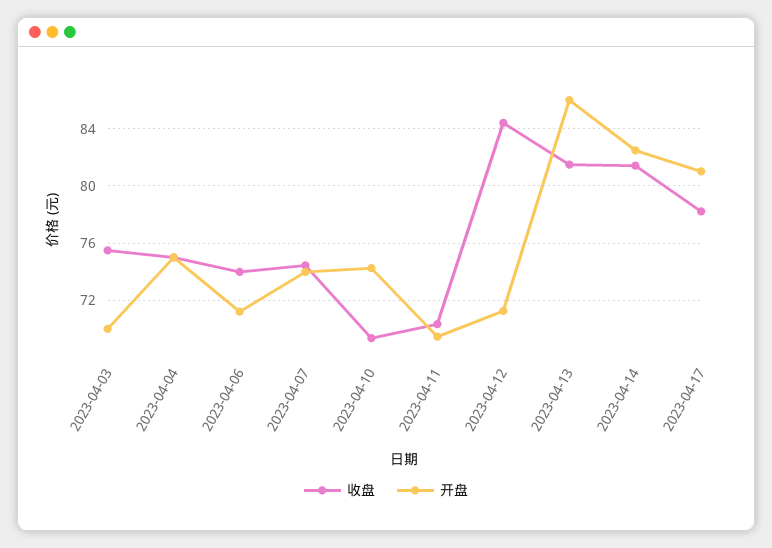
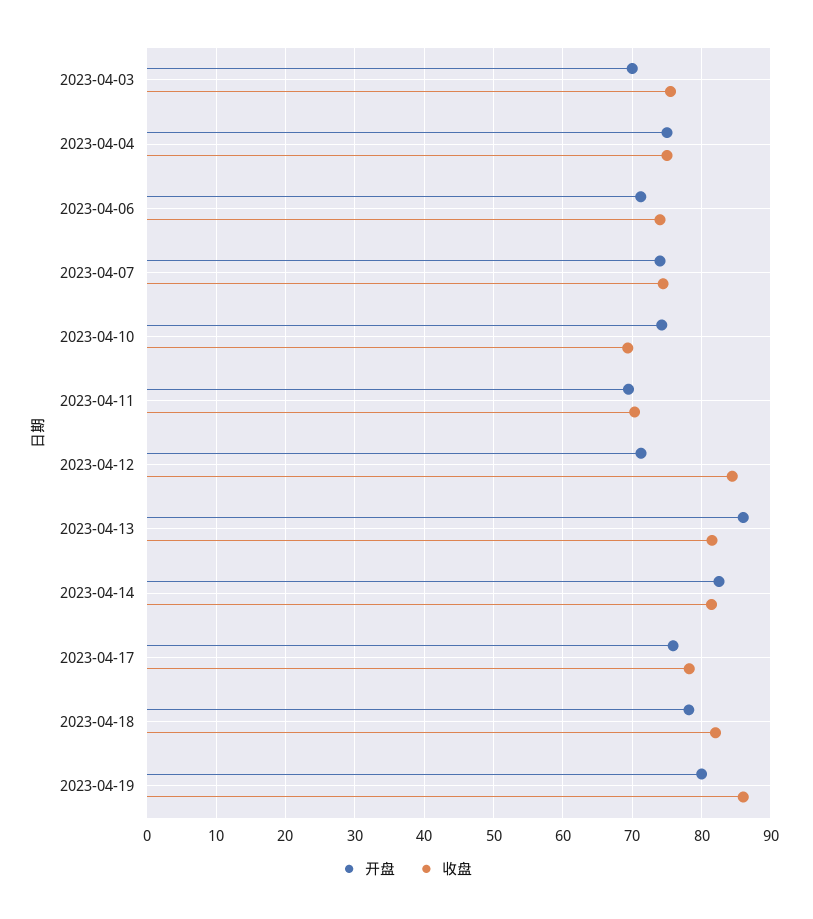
开盘, 2023-04-17: 81 -> 76
开盘, 2023-04-18: none -> 78
收盘, 2023-04-18: none -> 82
开盘, 2023-04-19: none -> 80
收盘, 2023-04-19: none -> 86

